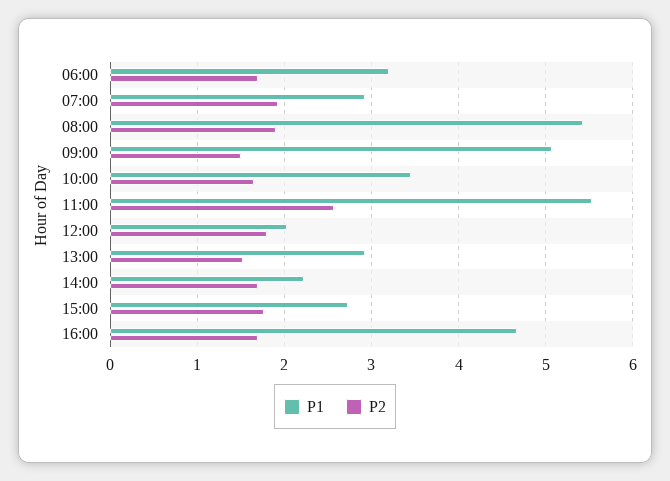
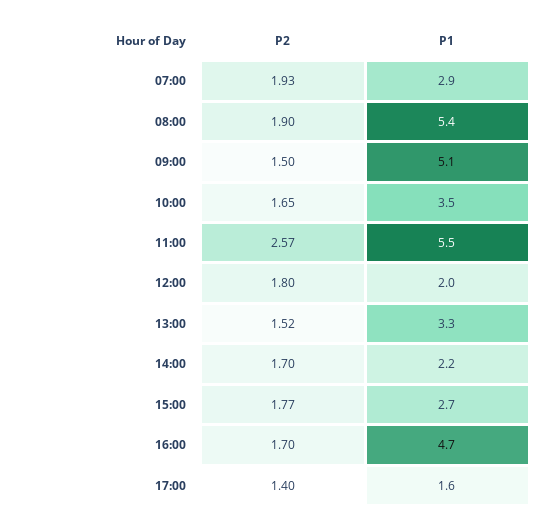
P1, 06:00: 3.2 -> none
P2, 06:00: 1.7 -> none
P1, 13:00: 2.9 -> 3.3
P2, 17:00: none -> 1.4
P1, 17:00: none -> 1.6

